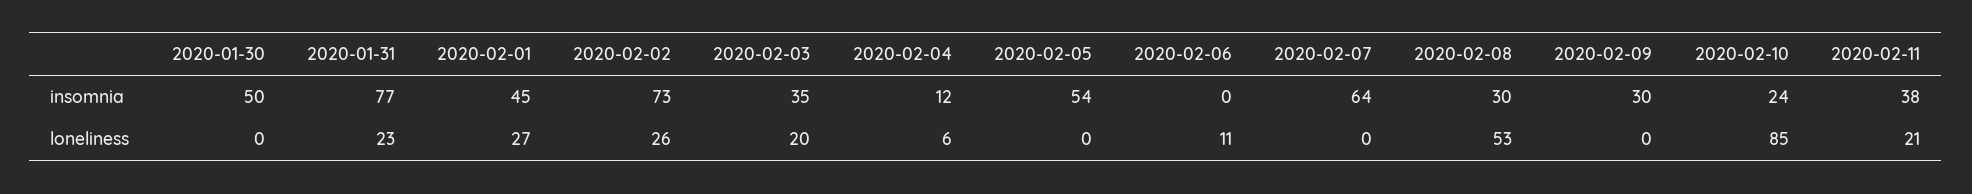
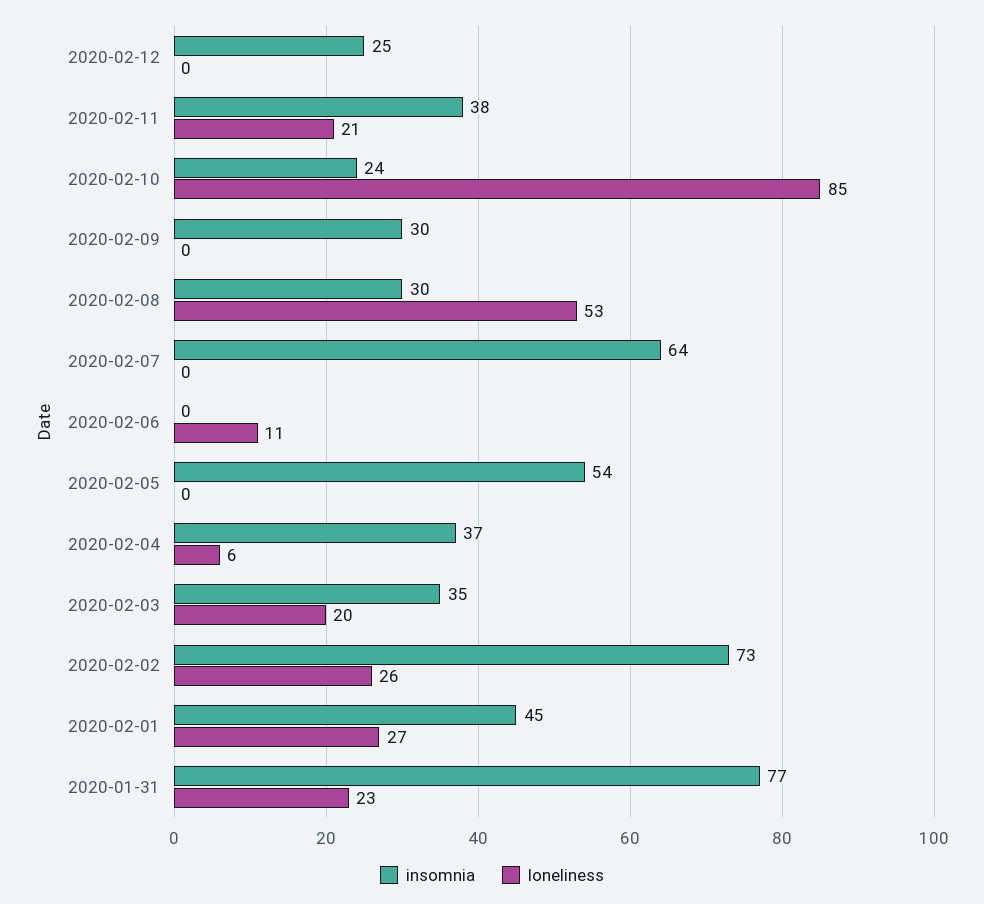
insomnia, 2020-01-30: 50 -> none
insomnia, 2020-02-04: 12 -> 37
loneliness, 2020-01-30: 0 -> none
insomnia, 2020-02-12: none -> 25
loneliness, 2020-02-12: none -> 0

